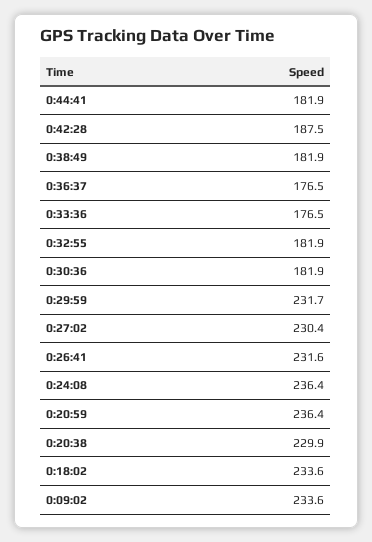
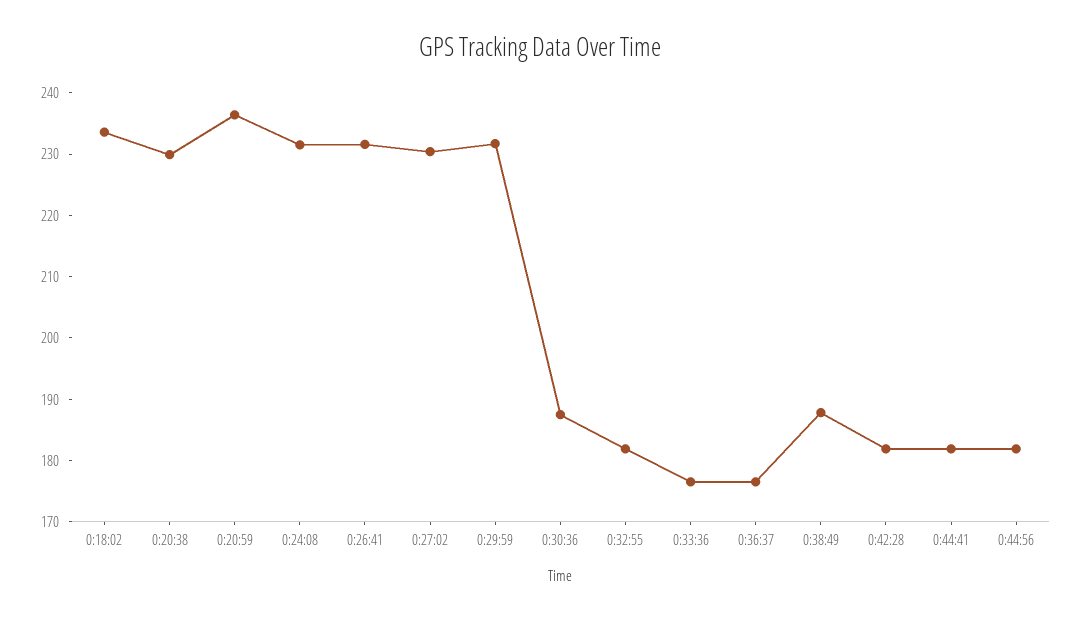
0:42:28: 187.5 -> 182
0:38:49: 181.9 -> 188
0:30:36: 181.9 -> 188
0:24:08: 236.4 -> 232
0:09:02: 233.6 -> none
0:44:56: none -> 182

